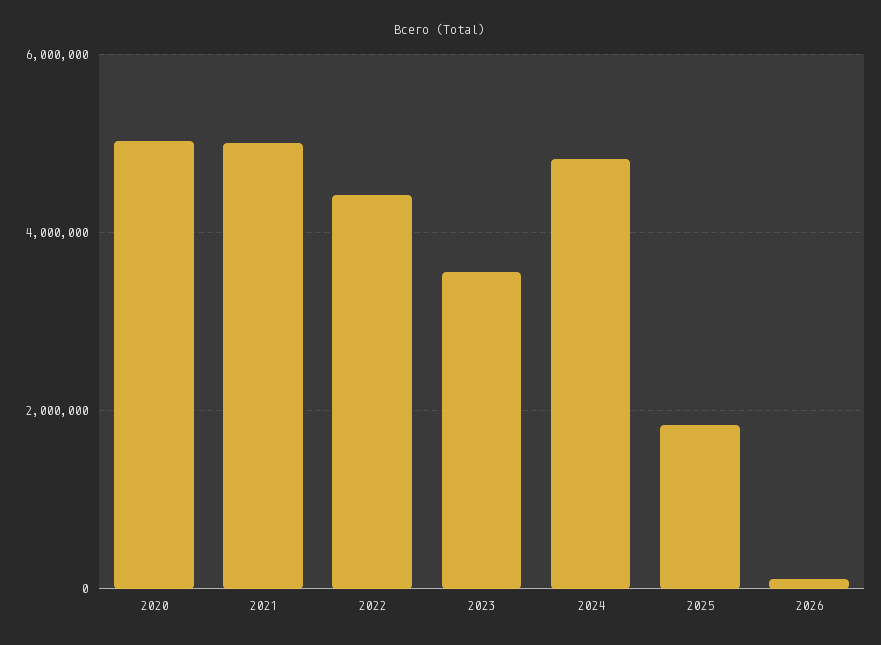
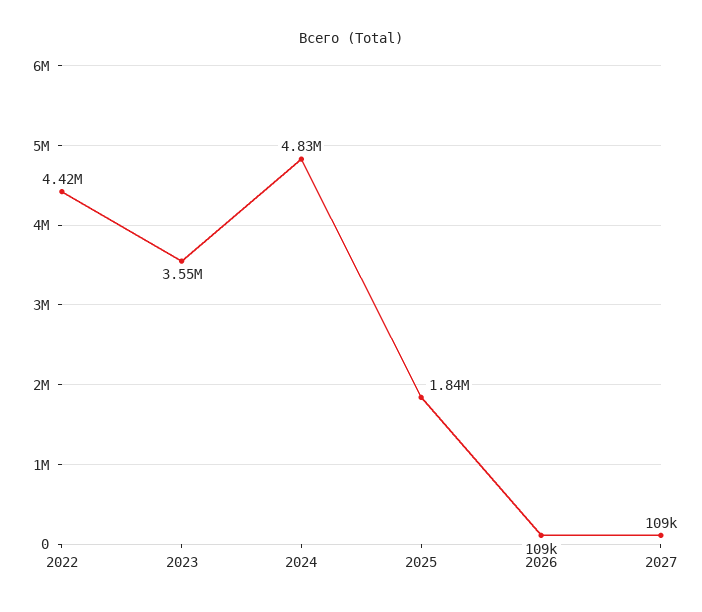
2020: 5000000 -> none
2021: 5000000 -> none
2027: none -> 109000

